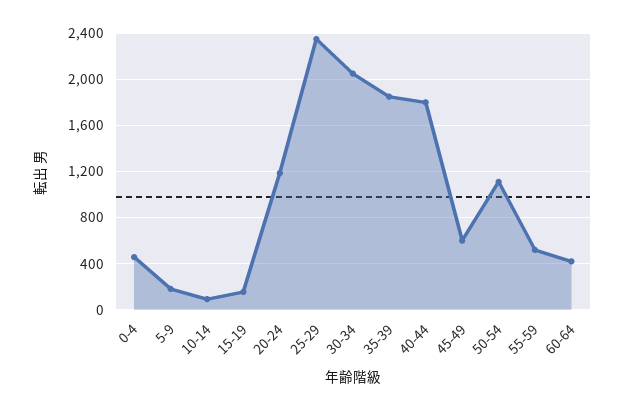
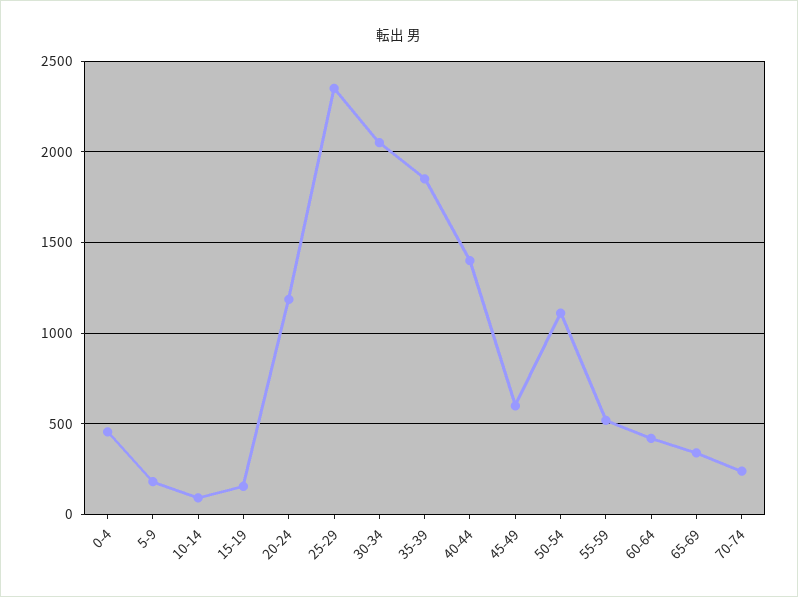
40-44: 1800 -> 1400
65-69: none -> 350
70-74: none -> 250

